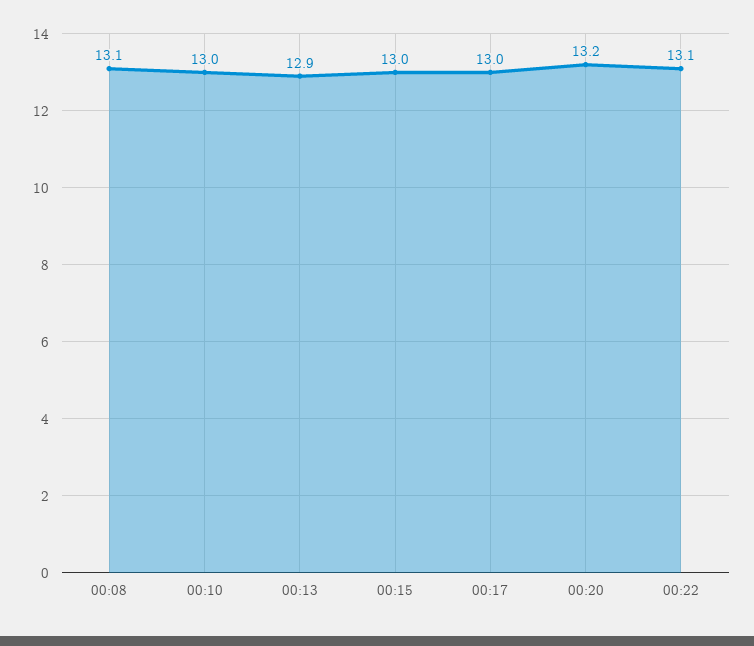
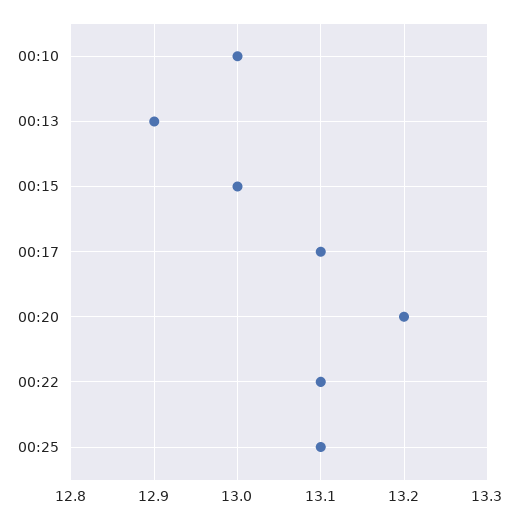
00:08: 13.1 -> none
00:17: 13 -> 13.1
00:25: none -> 13.1

